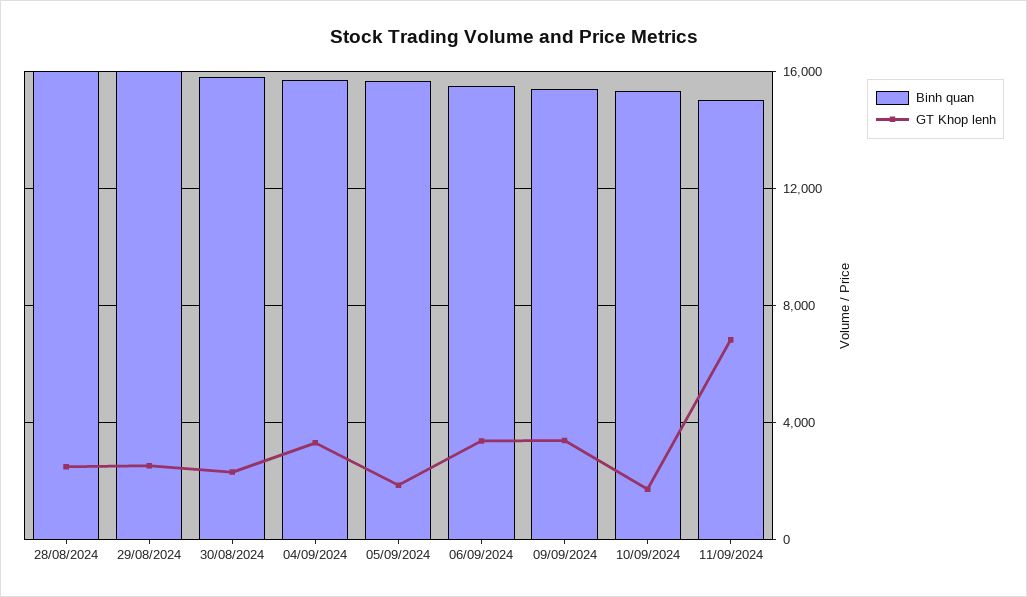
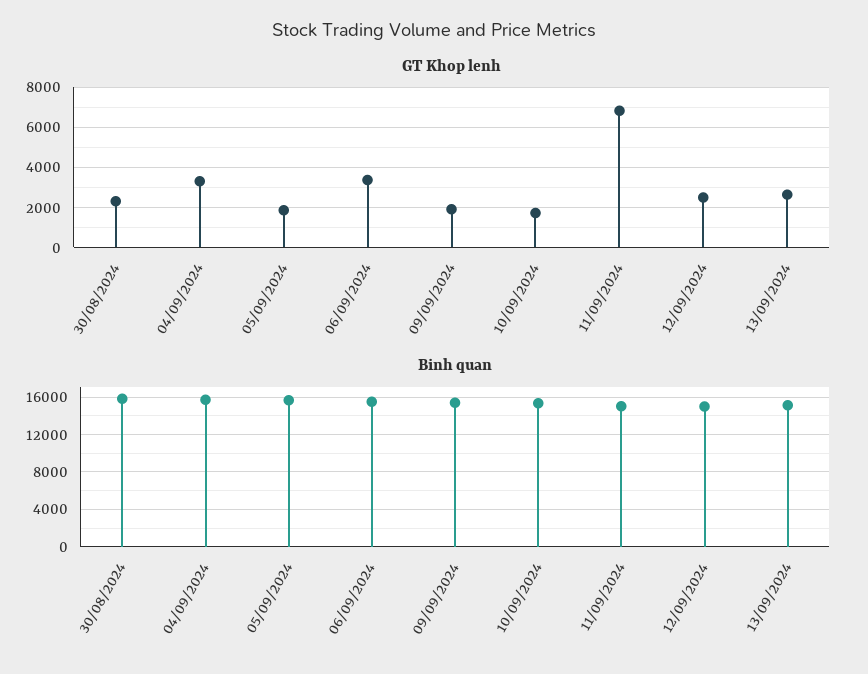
Binh quan, 28/08/2024: 16000 -> none
GT Khop lenh, 28/08/2024: 2500 -> none
Binh quan, 29/08/2024: 16000 -> none
GT Khop lenh, 29/08/2024: 2500 -> none
GT Khop lenh, 09/09/2024: 3500 -> 2000
GT Khop lenh, 12/09/2024: none -> 2500
GT Khop lenh, 13/09/2024: none -> 2500
Binh quan, 12/09/2024: none -> 15000
Binh quan, 13/09/2024: none -> 15000

